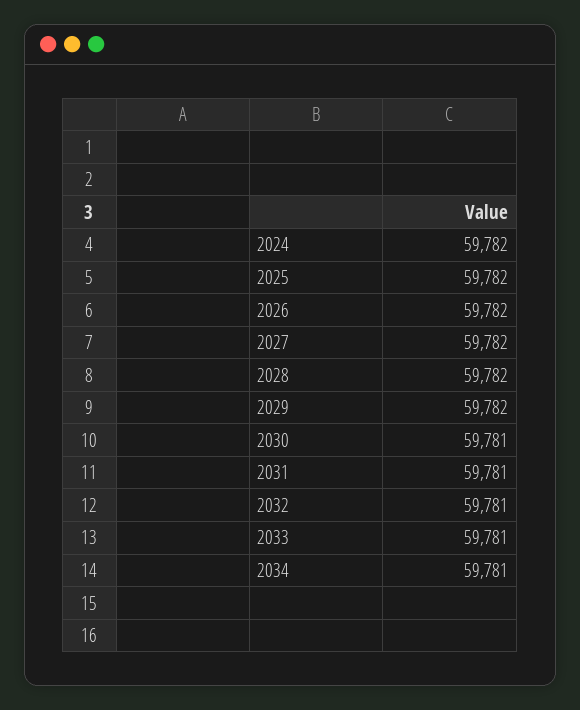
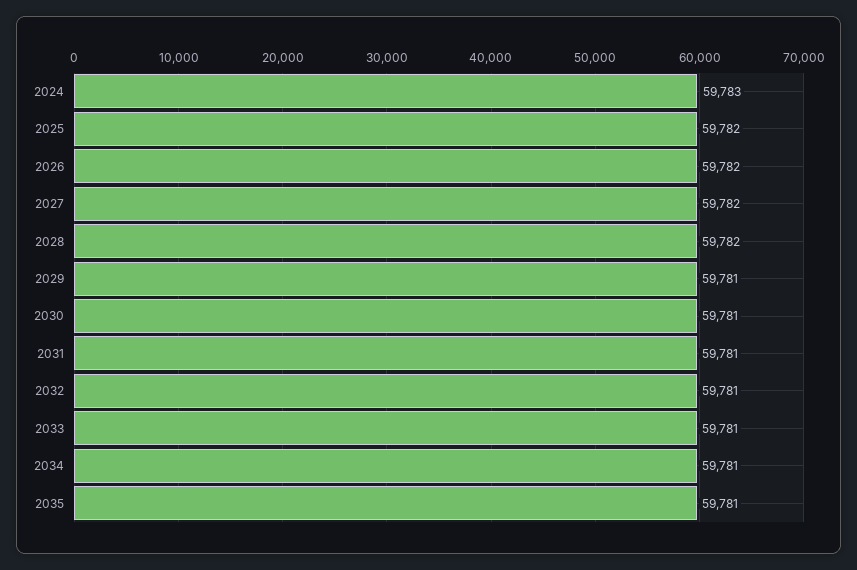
2024: 59782 -> 59783
2029: 59782 -> 59781
2035: none -> 59781

